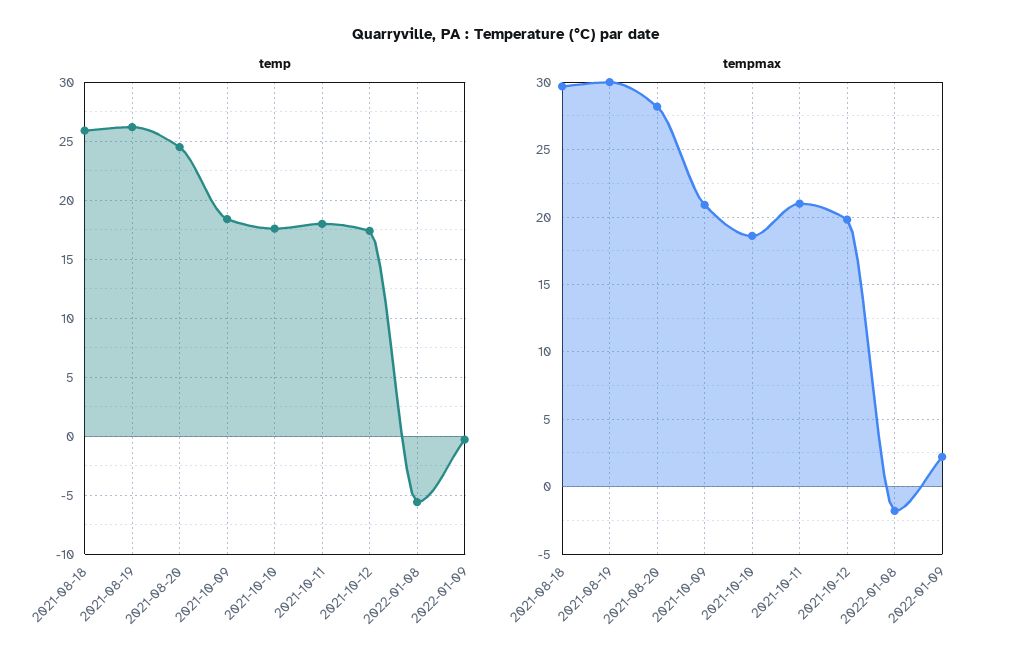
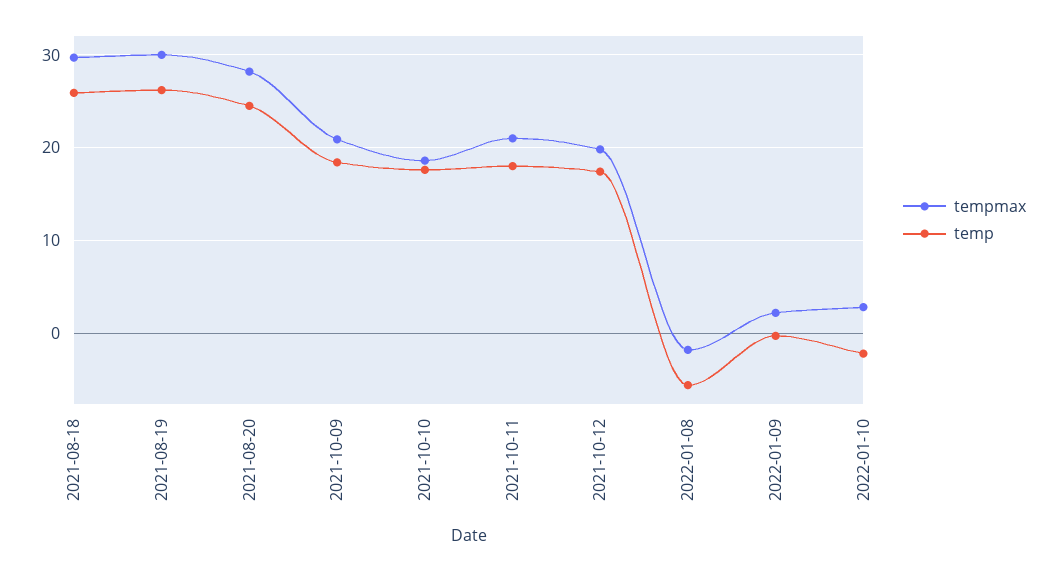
tempmax, 2022-01-10: none -> 3
temp, 2022-01-10: none -> -2

